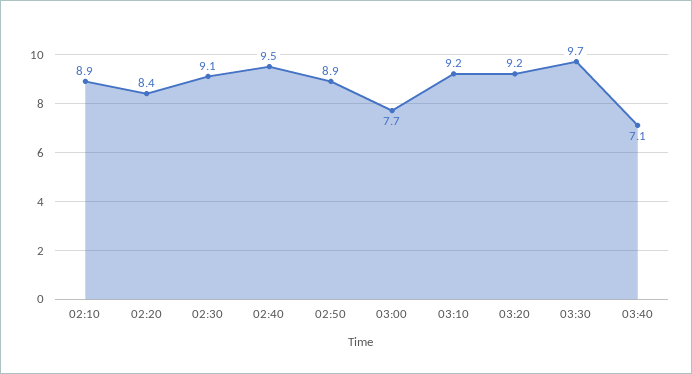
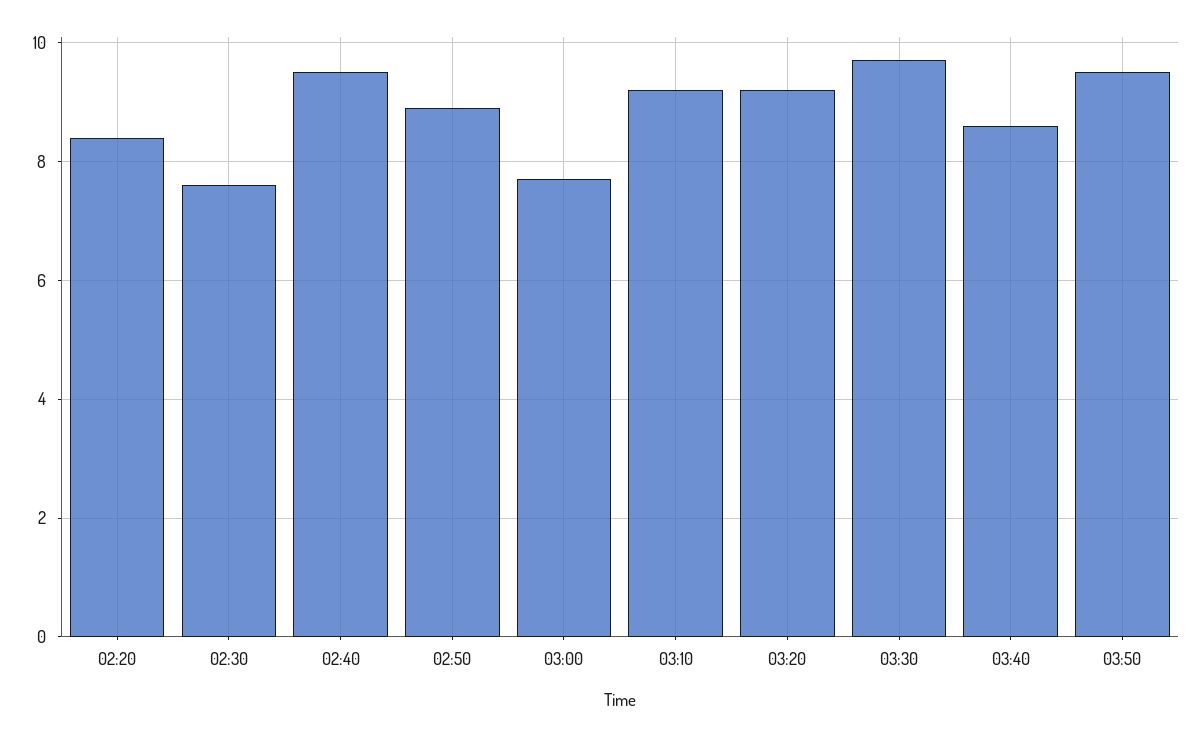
02:10: 8.9 -> none
02:30: 9.1 -> 7.5
03:40: 7.1 -> 8.5
03:50: none -> 9.5

